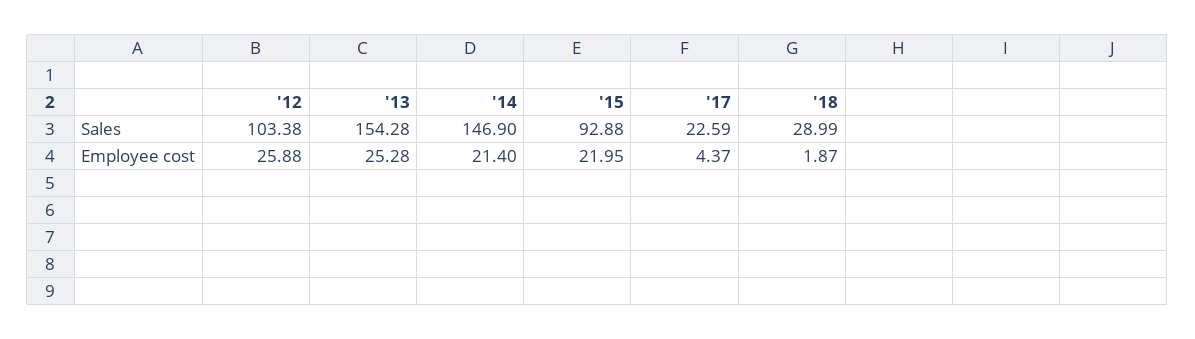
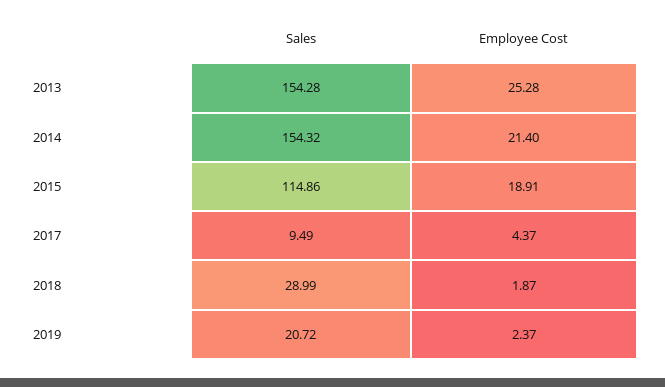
'12, Sales: 103.38 -> none
'14, Sales: 146.9 -> 154.32
'15, Sales: 92.88 -> 114.86
'17, Sales: 22.59 -> 9.49
'12, Employee cost: 25.88 -> none
'15, Employee cost: 21.95 -> 18.91
2019, Sales: none -> 20.72
2019, Employee cost: none -> 2.37

